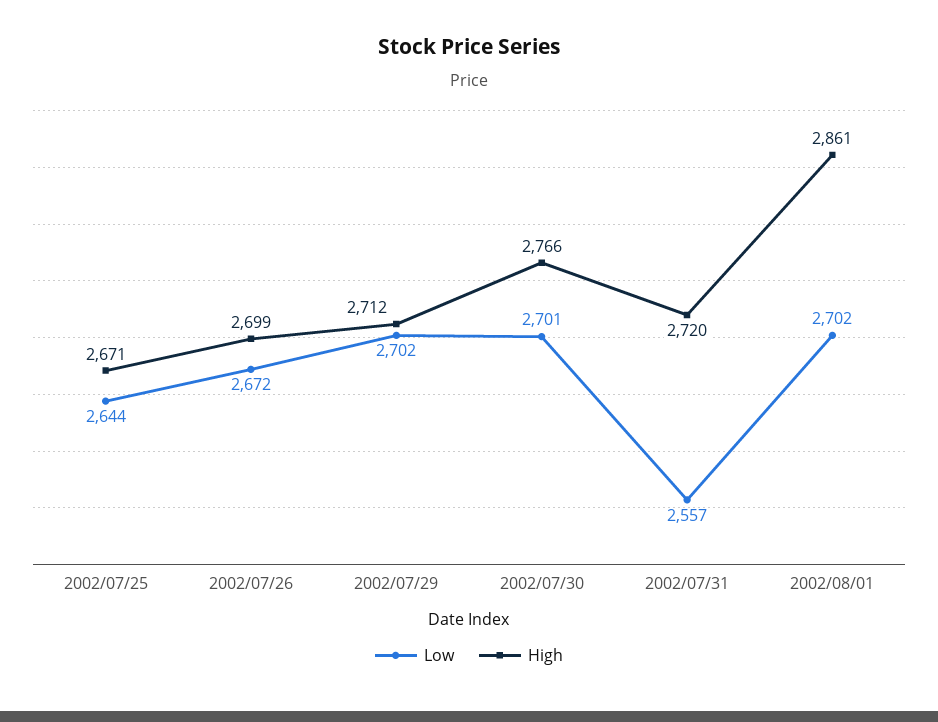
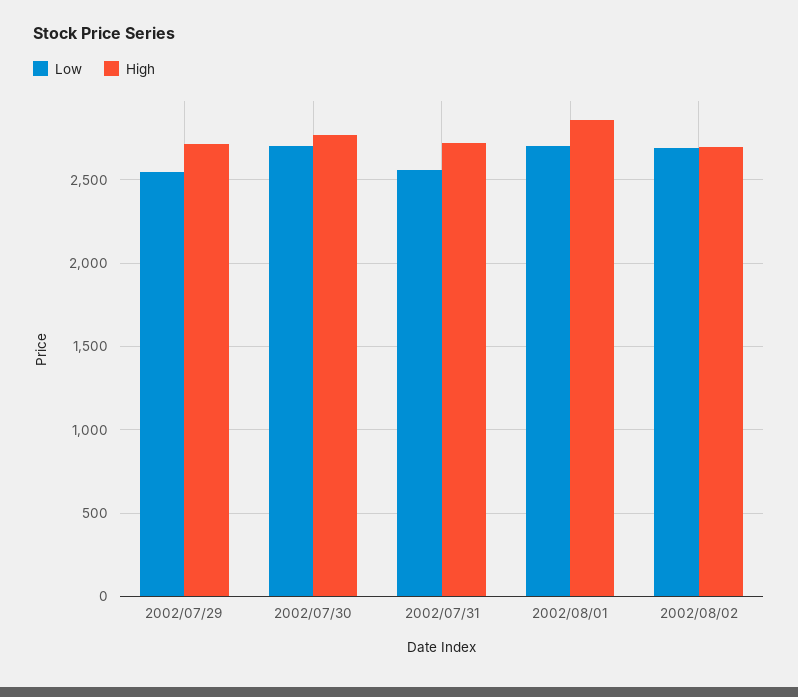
Low, 2002/07/25: 2644 -> none
High, 2002/07/25: 2671 -> none
Low, 2002/07/26: 2672 -> none
High, 2002/07/26: 2699 -> none
Low, 2002/07/29: 2702 -> 2550
Low, 2002/08/02: none -> 2700
High, 2002/08/02: none -> 2700

